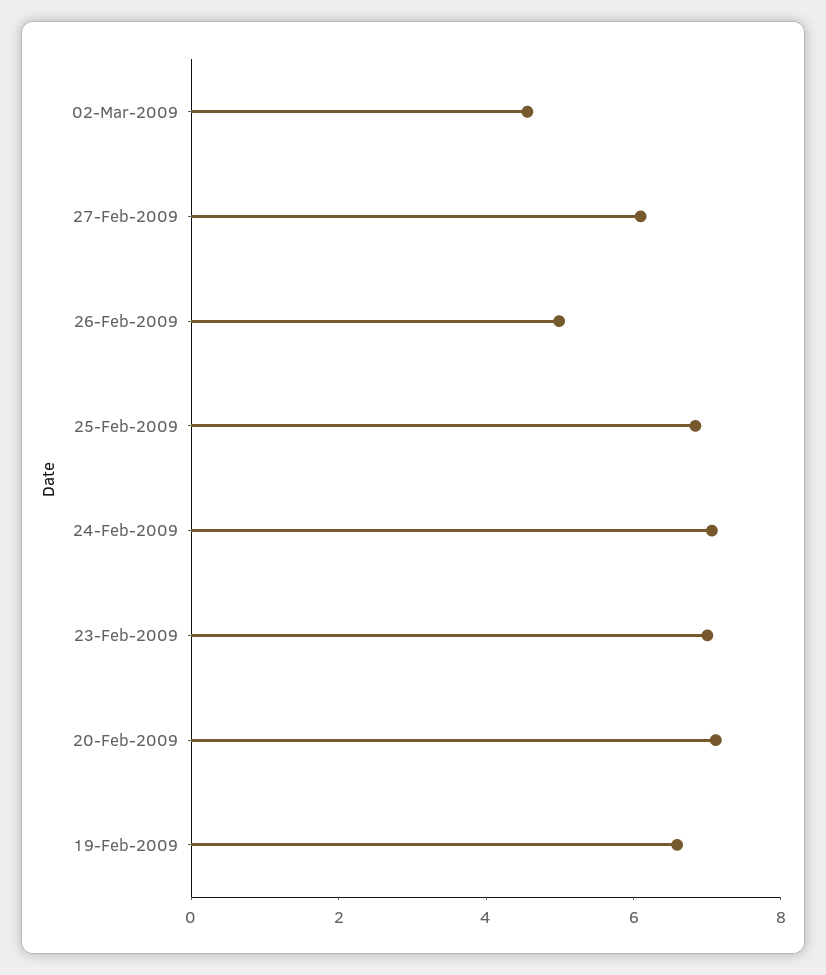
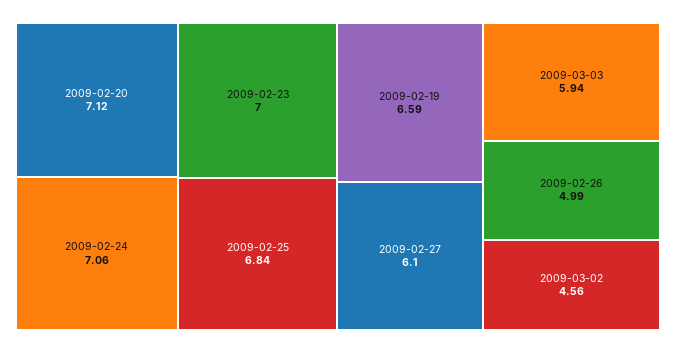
2009-03-03: none -> 5.94

